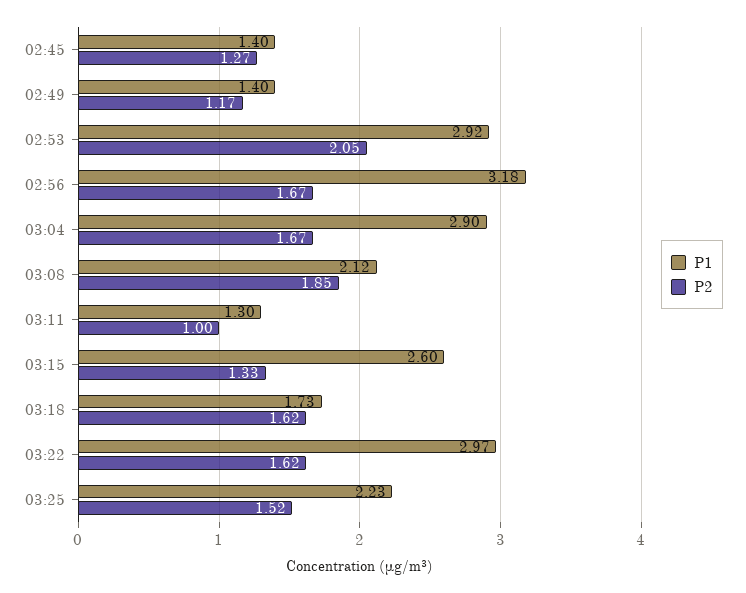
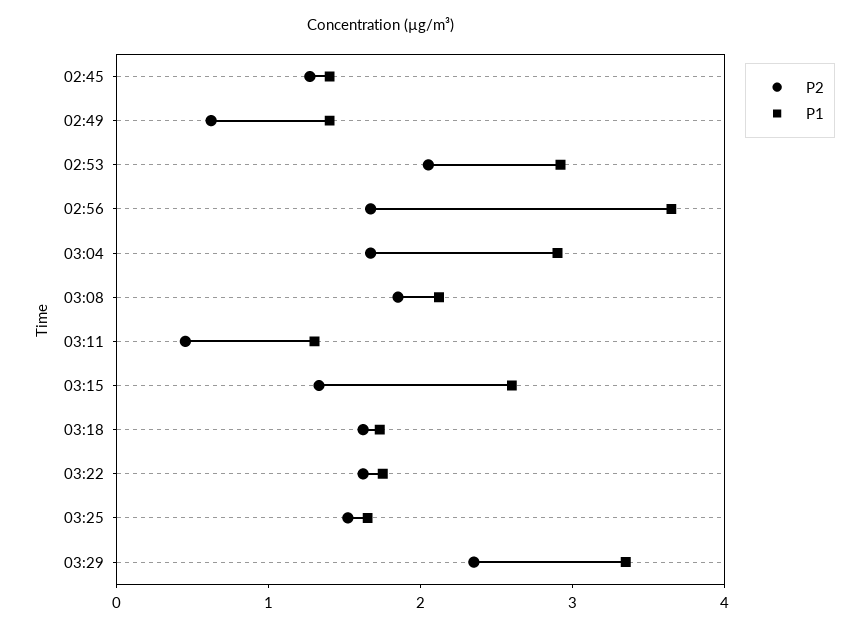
P2, 02:49: 1.17 -> 0.6
P1, 02:56: 3.18 -> 3.6
P2, 03:11: 1 -> 0.4
P1, 03:22: 2.97 -> 1.8
P1, 03:25: 2.23 -> 1.6
P2, 03:29: none -> 2.4
P1, 03:29: none -> 3.4

